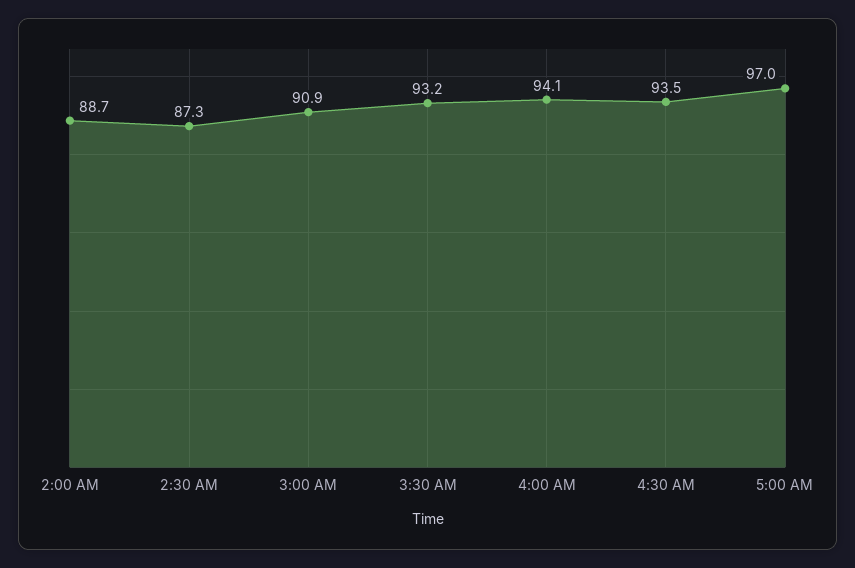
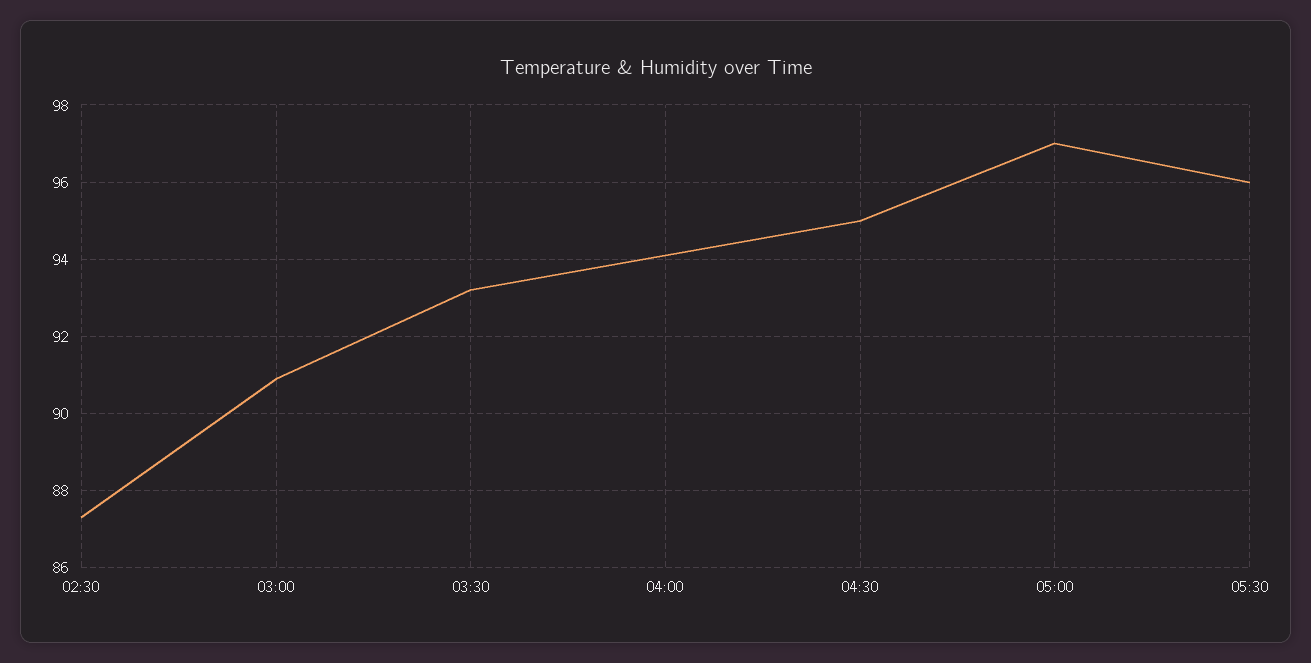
2:00 AM: 88.7 -> none
4:30 AM: 93.5 -> 95
05:30: none -> 96

